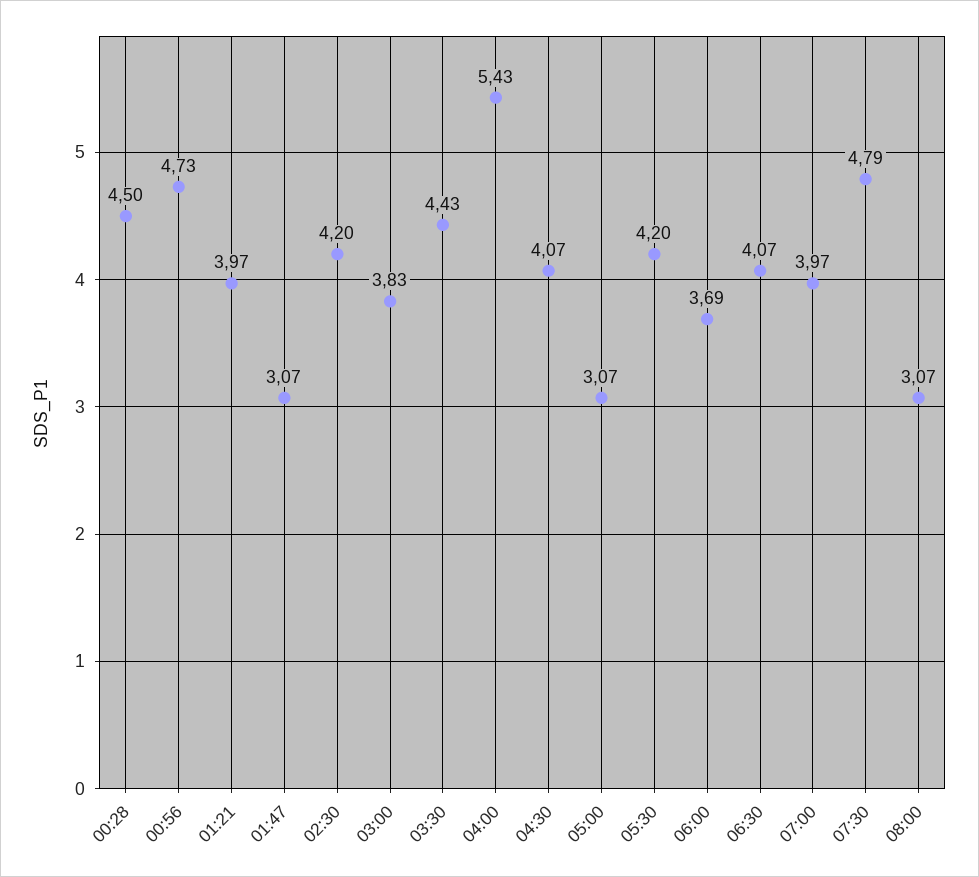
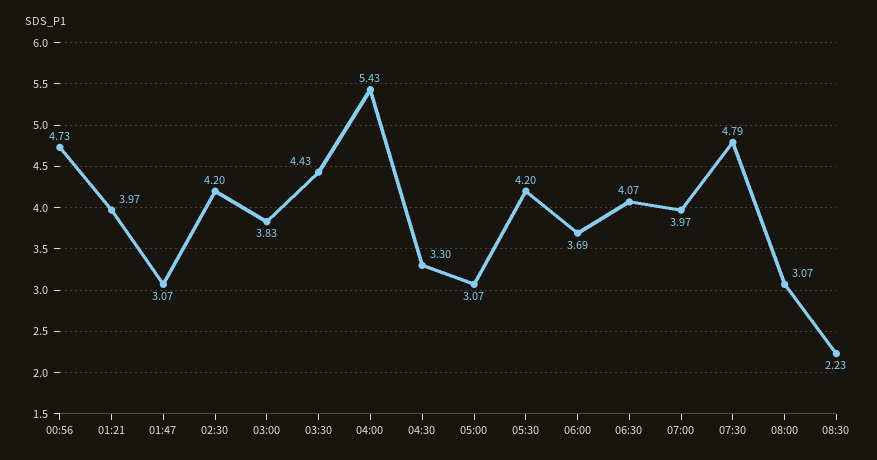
00:28: 4.5 -> none
04:30: 4.07 -> 3.3
08:30: none -> 2.23

